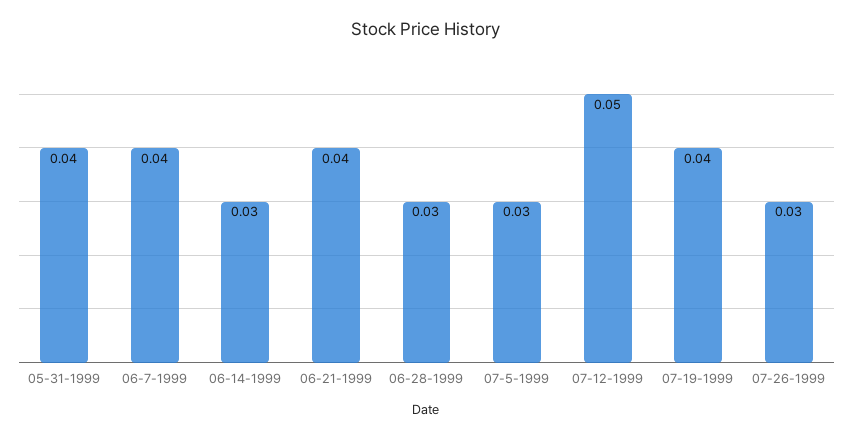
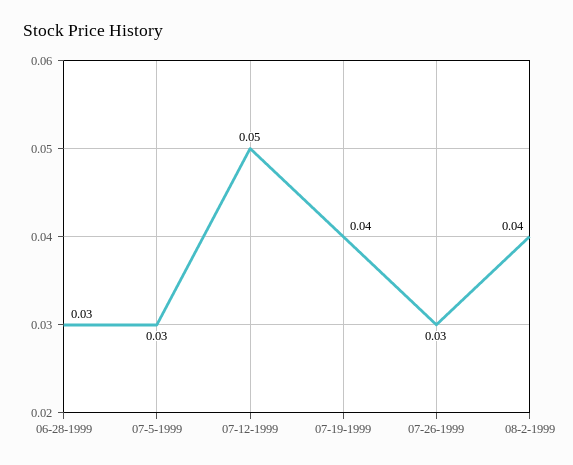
05-31-1999: 0.04 -> none
06-7-1999: 0.04 -> none
06-14-1999: 0.03 -> none
06-21-1999: 0.04 -> none
08-2-1999: none -> 0.04

